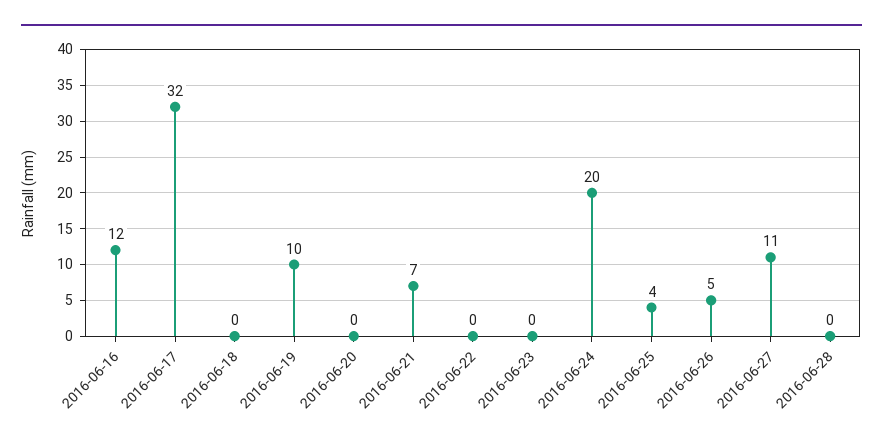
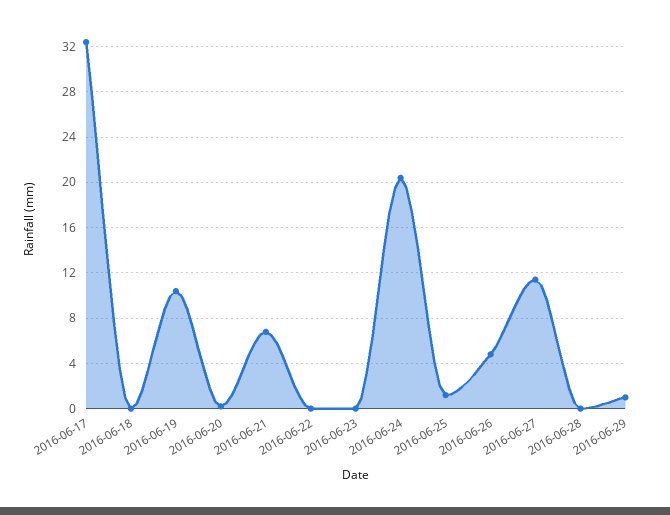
2016-06-16: 12 -> none
2016-06-25: 4 -> 1
2016-06-29: none -> 1

